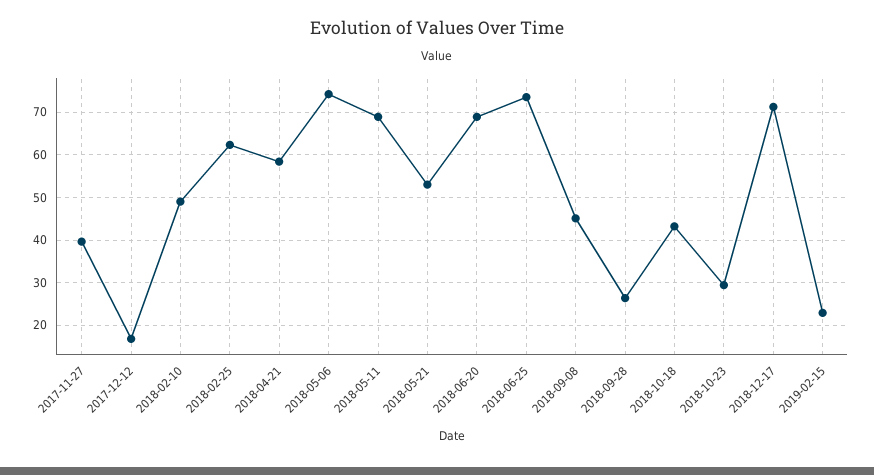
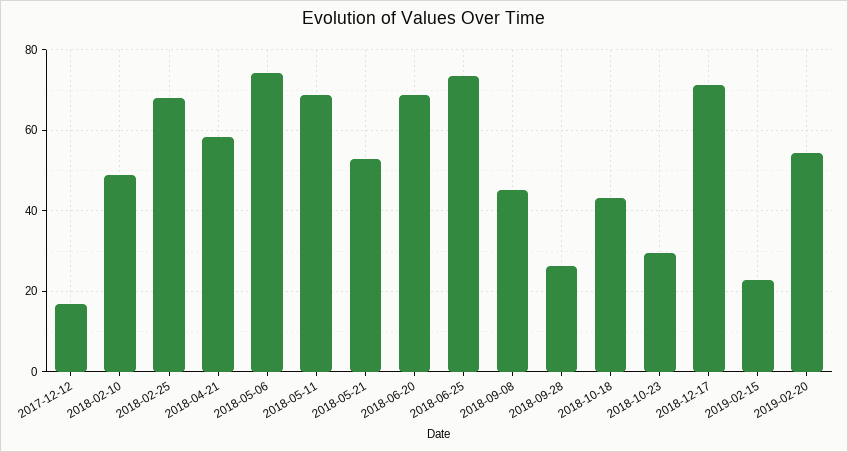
2017-11-27: 40 -> none
2018-02-25: 62 -> 68
2019-02-20: none -> 54

